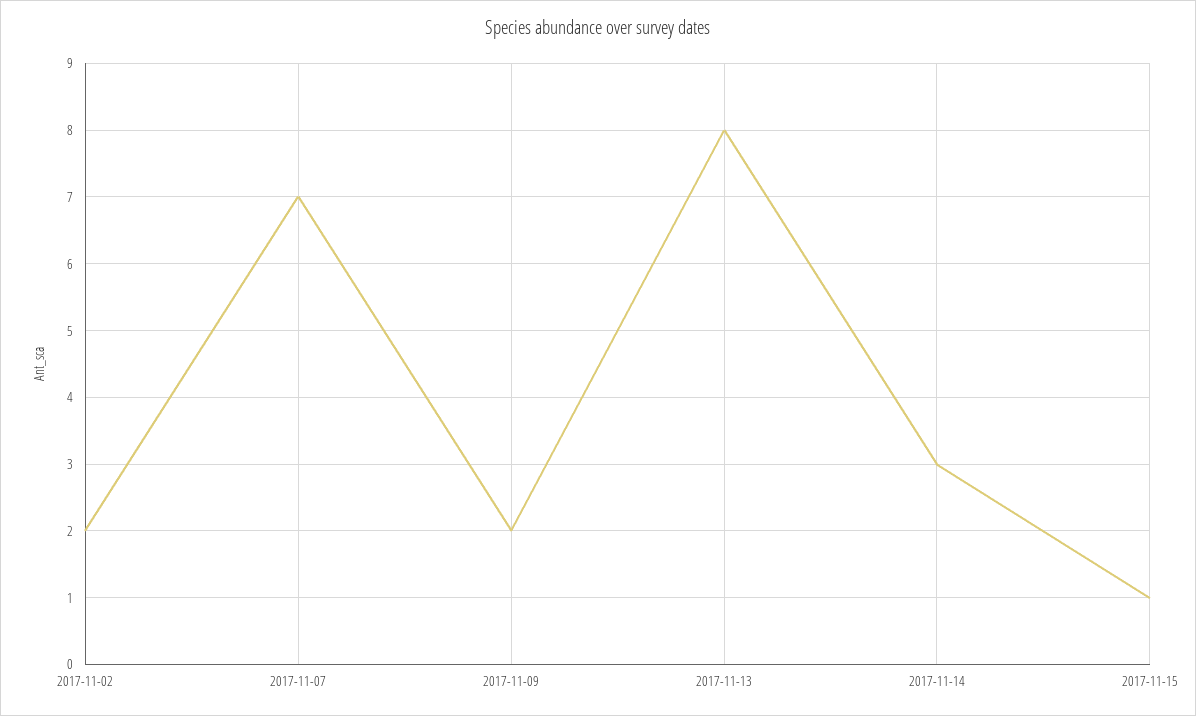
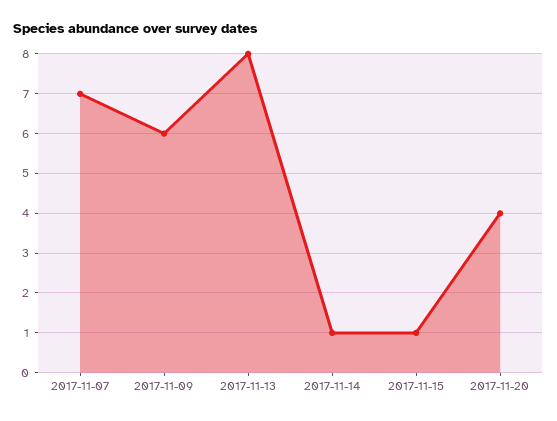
2017-11-02: 2 -> none
2017-11-09: 2 -> 6
2017-11-14: 3 -> 1
2017-11-20: none -> 4

